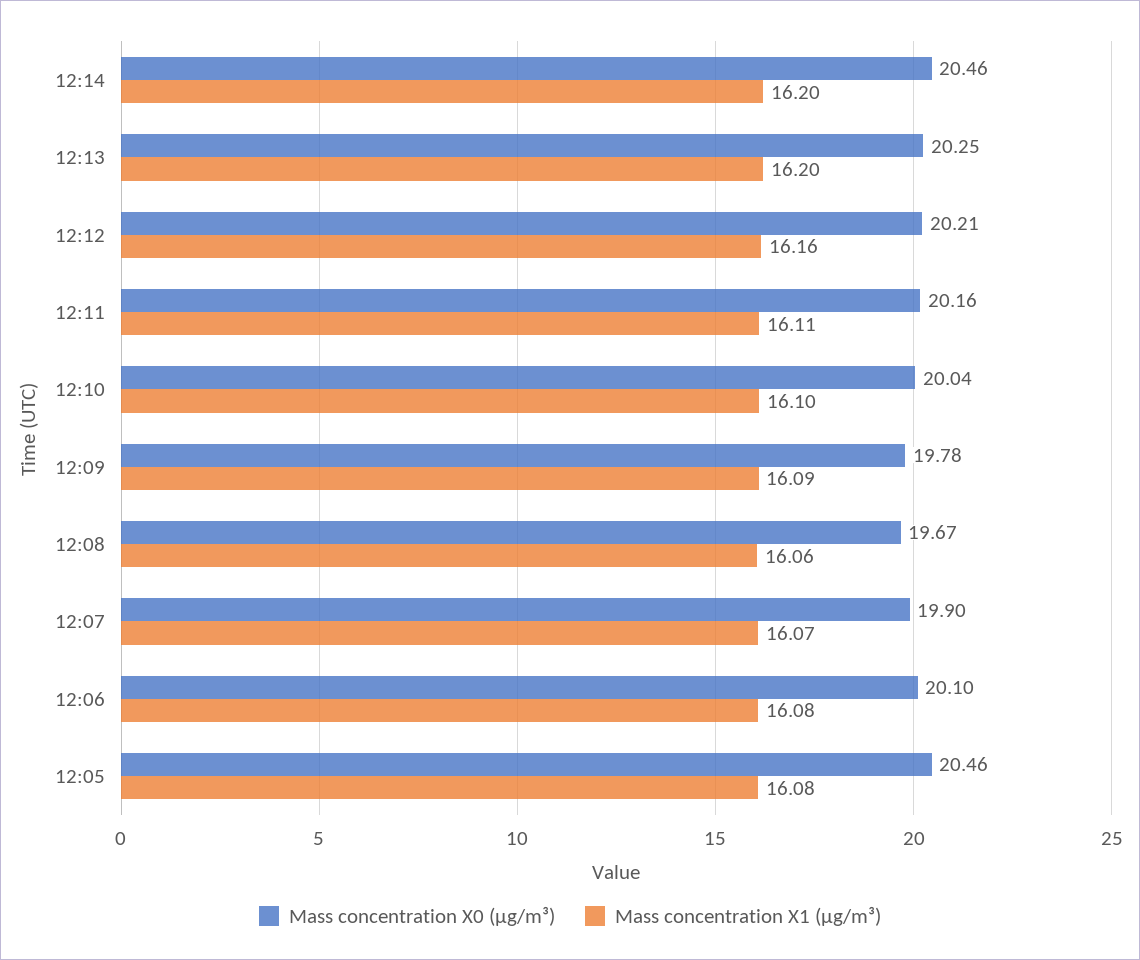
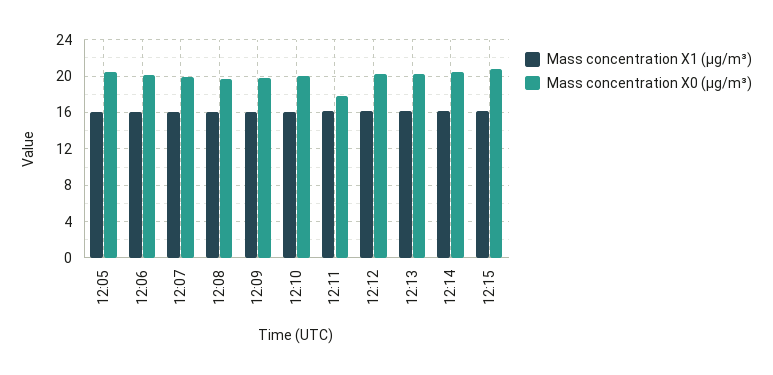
Mass concentration X0 (μg/m³), 12:11: 20.16 -> 18
Mass concentration X1 (μg/m³), 12:15: none -> 16
Mass concentration X0 (μg/m³), 12:15: none -> 21

